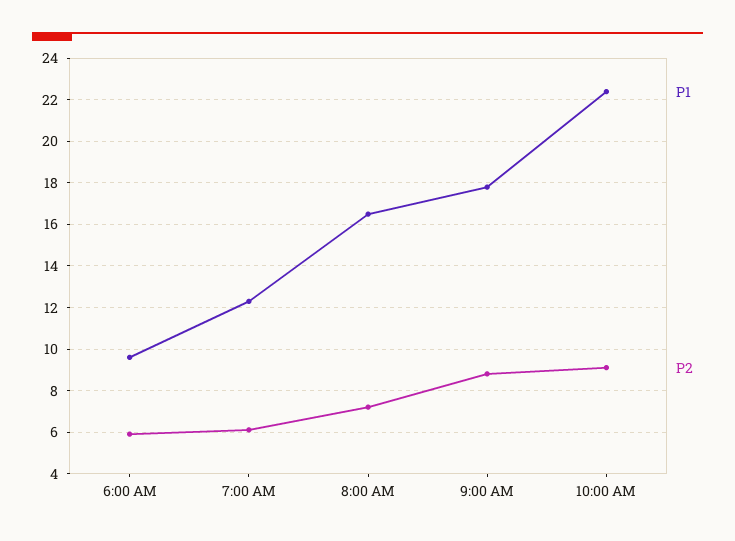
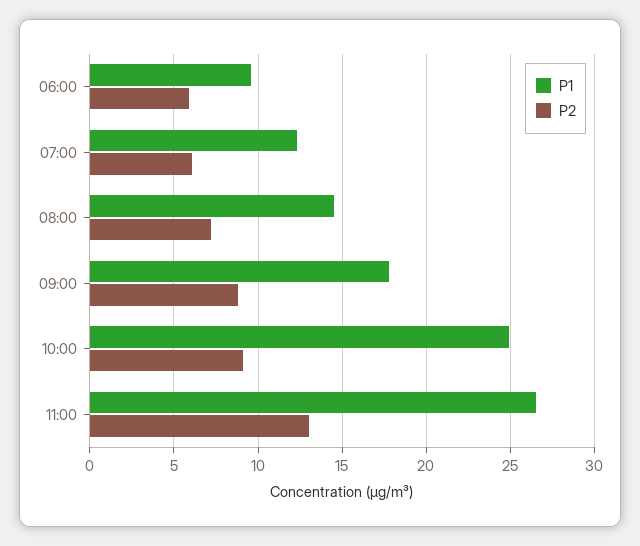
P1, 8:00 AM: 16.5 -> 14.5
P1, 10:00 AM: 22.5 -> 25
P1, 11:00: none -> 26.5
P2, 11:00: none -> 13

